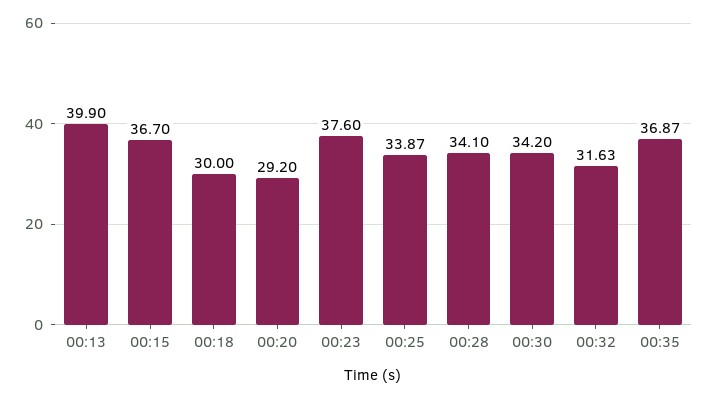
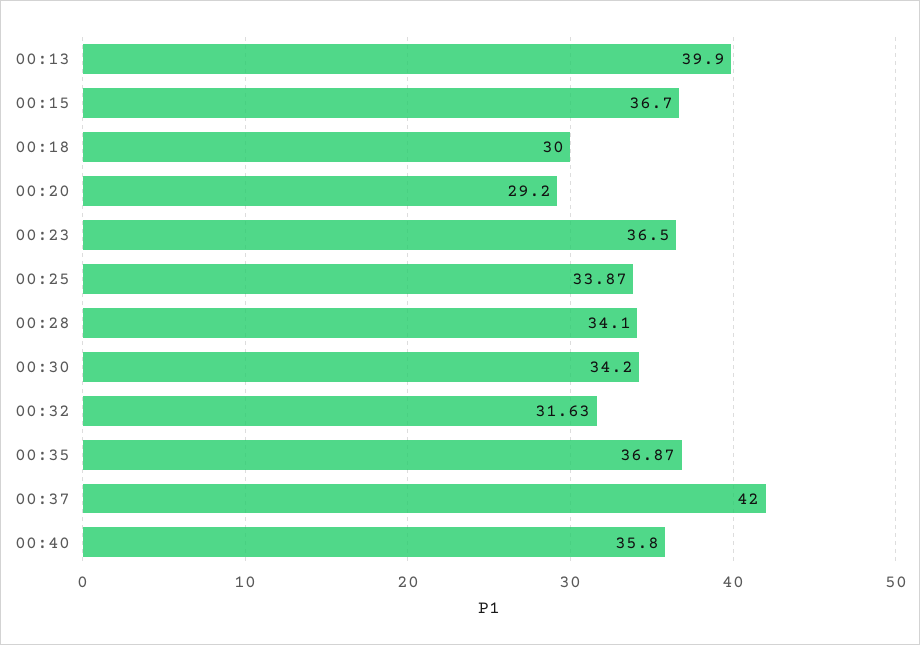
00:23: 37.6 -> 36.5
00:37: none -> 42
00:40: none -> 35.8

